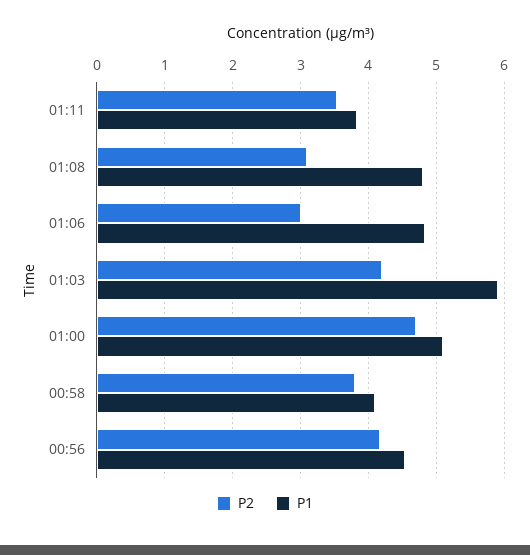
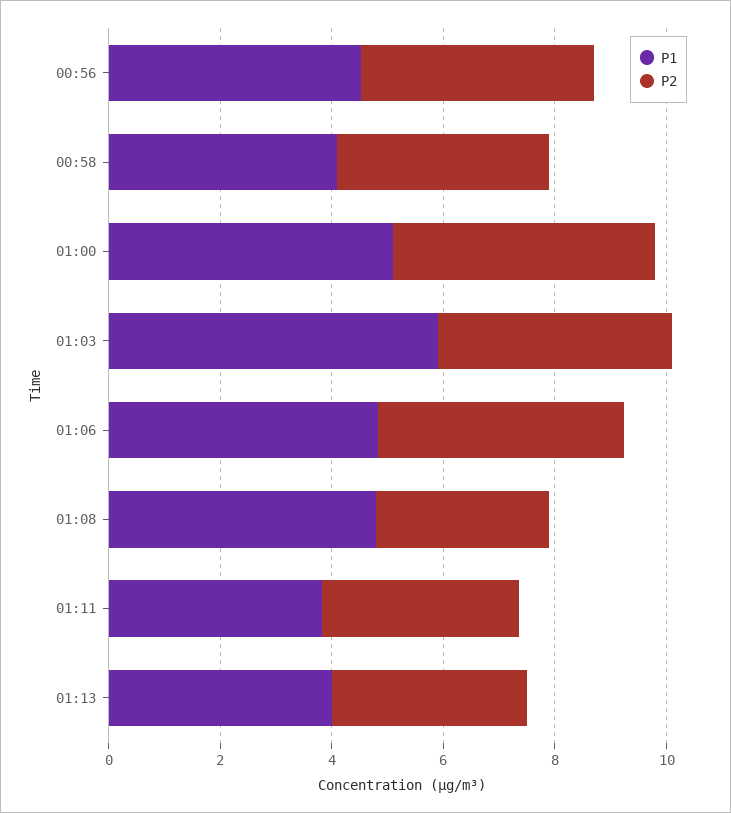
P2, 01:06: 3 -> 4.5
P1, 01:13: none -> 4
P2, 01:13: none -> 3.5

